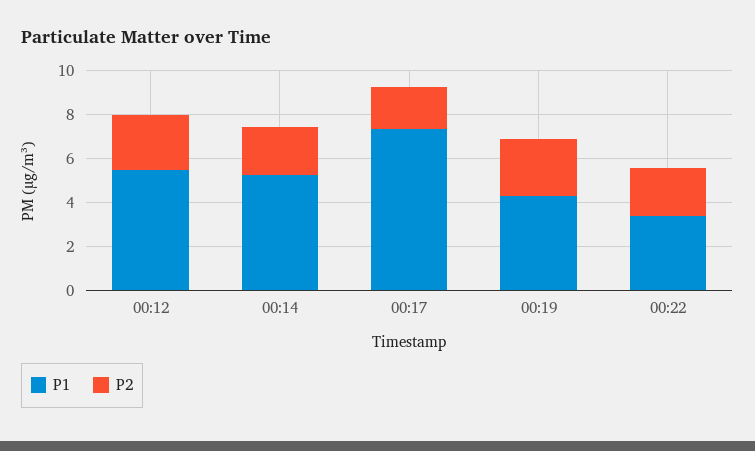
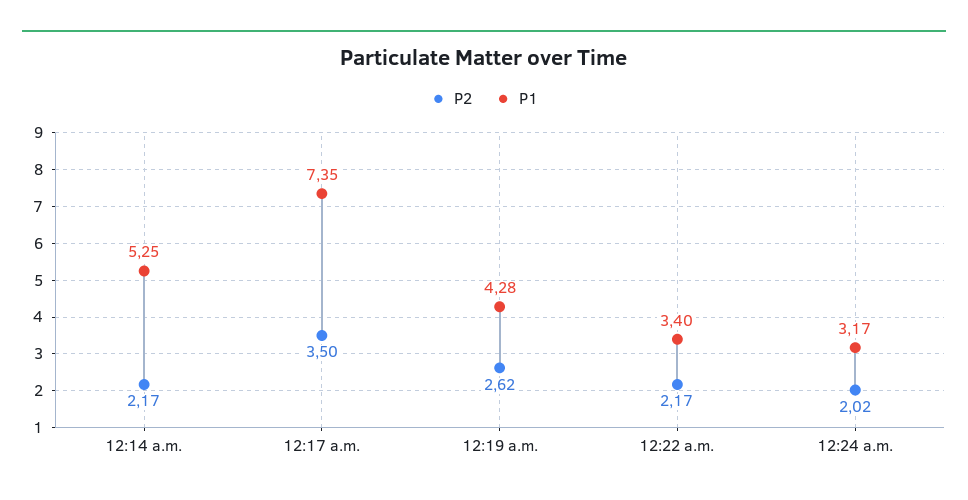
P1, 00:12: 5.5 -> none
P2, 00:12: 2.5 -> none
P2, 00:17: 2 -> 3.5
P2, 12:24 a.m.: none -> 2.02
P1, 12:24 a.m.: none -> 3.17

